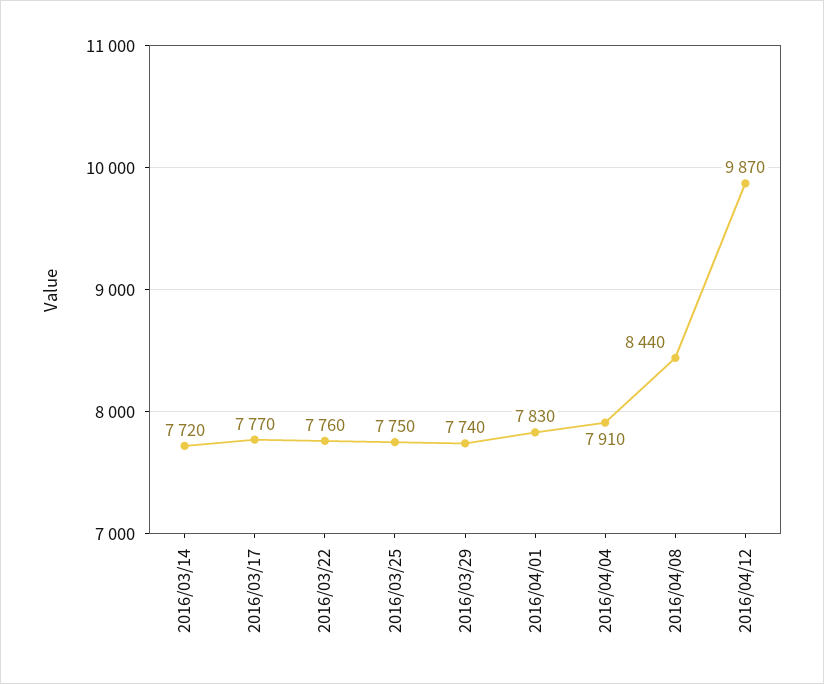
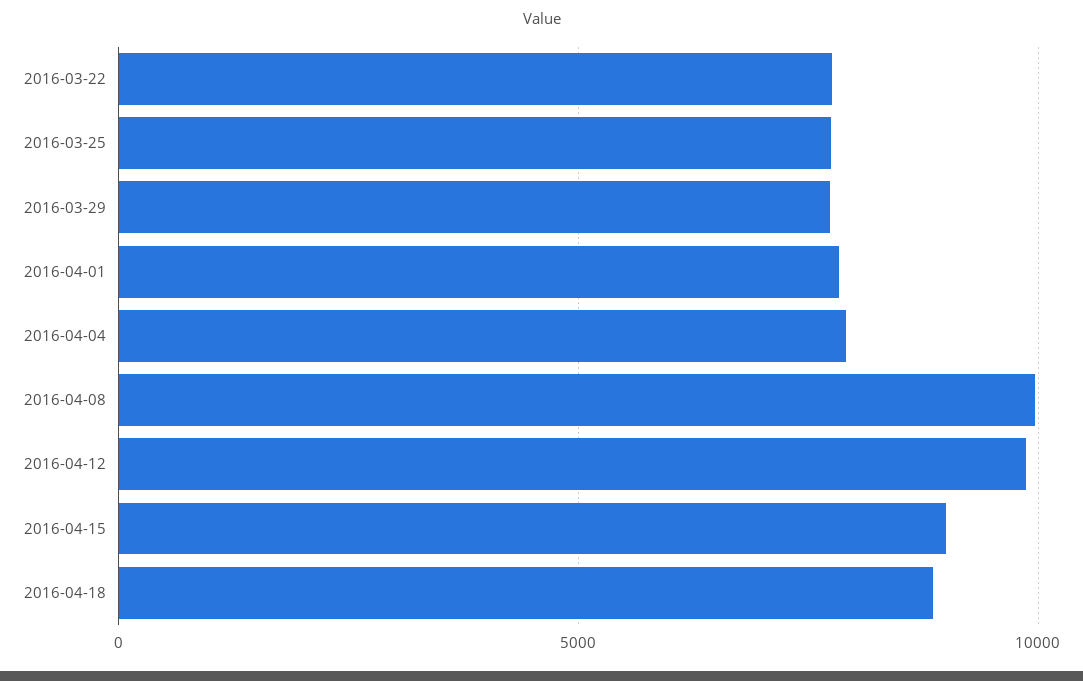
2016/03/14: 7720 -> none
2016/03/17: 7770 -> none
2016/04/08: 8440 -> 10000
2016-04-15: none -> 9000
2016-04-18: none -> 9000

